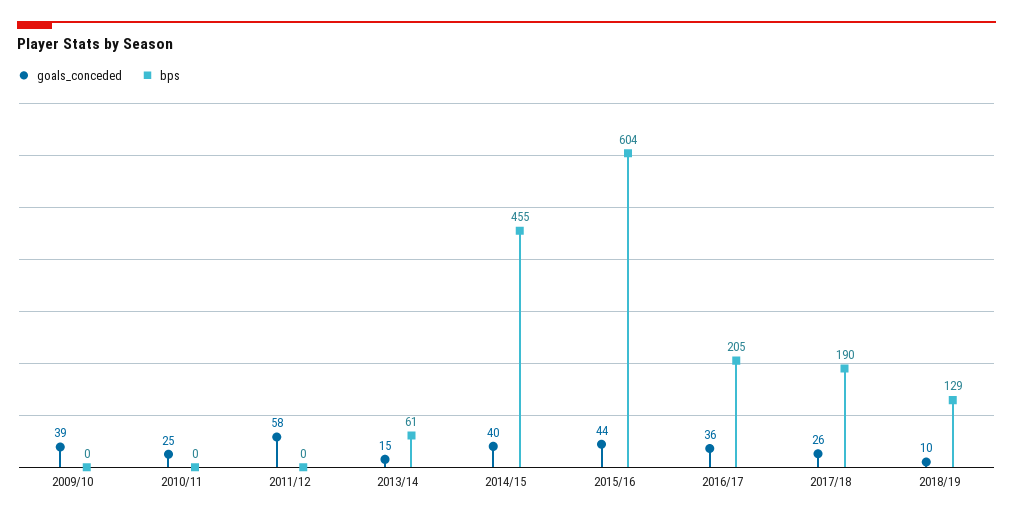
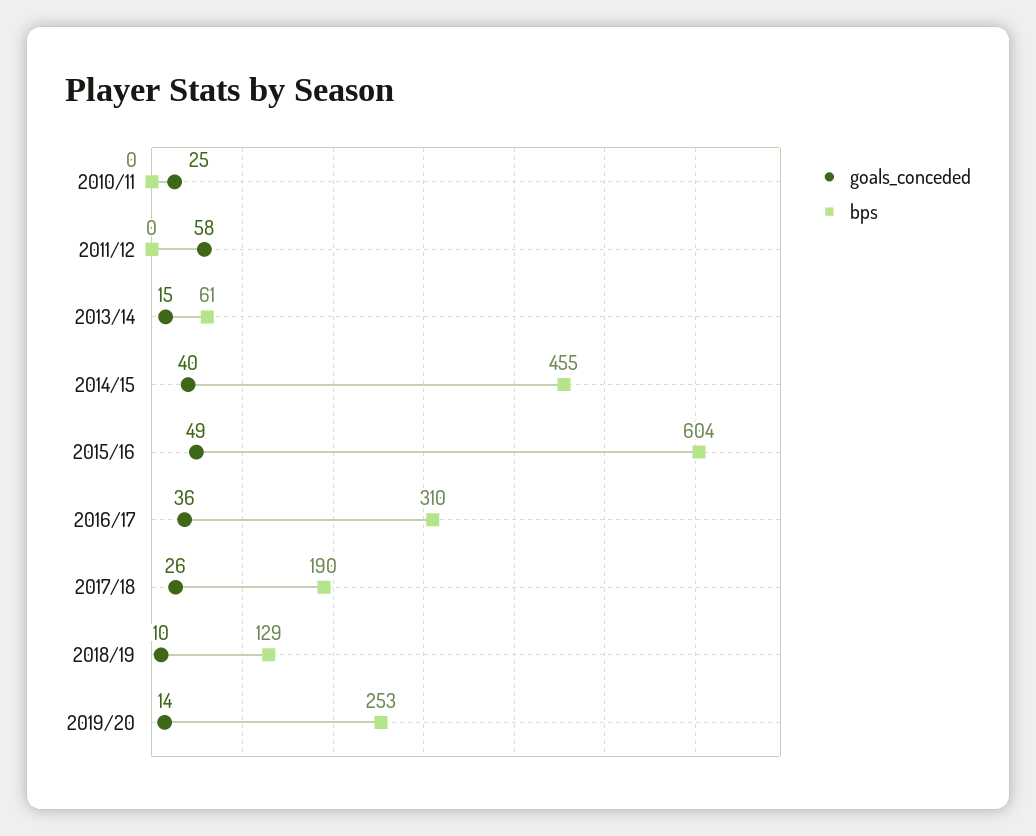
goals_conceded, 2009/10: 39 -> none
bps, 2009/10: 0 -> none
goals_conceded, 2015/16: 44 -> 49
bps, 2016/17: 205 -> 310
goals_conceded, 2019/20: none -> 14
bps, 2019/20: none -> 253

